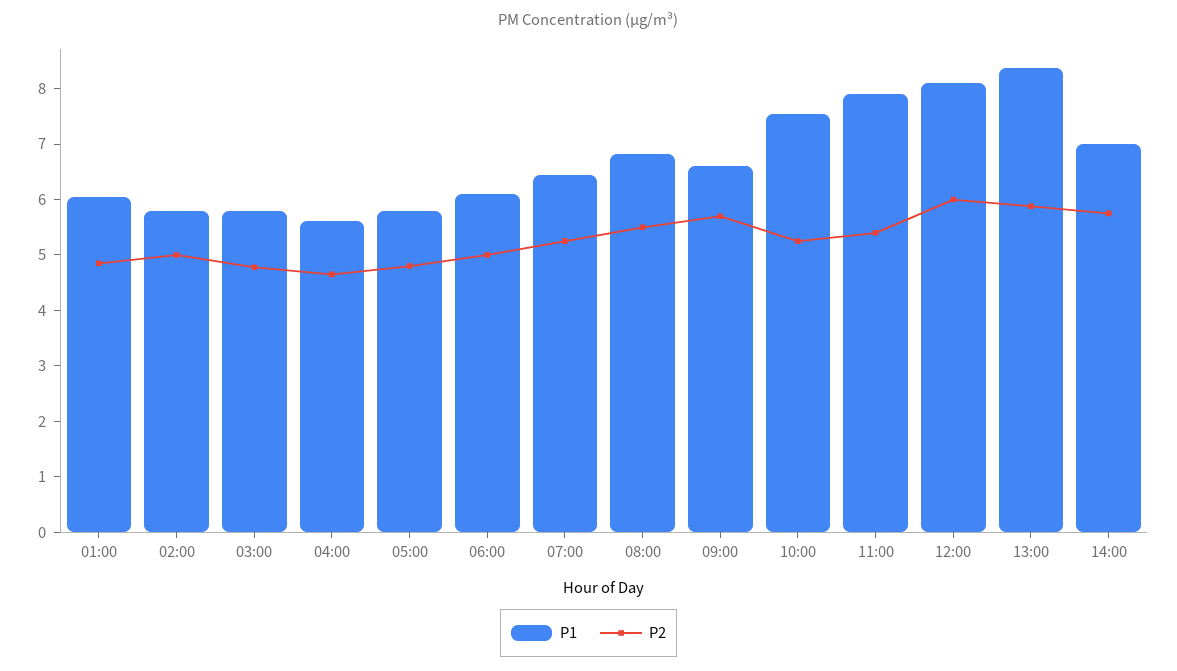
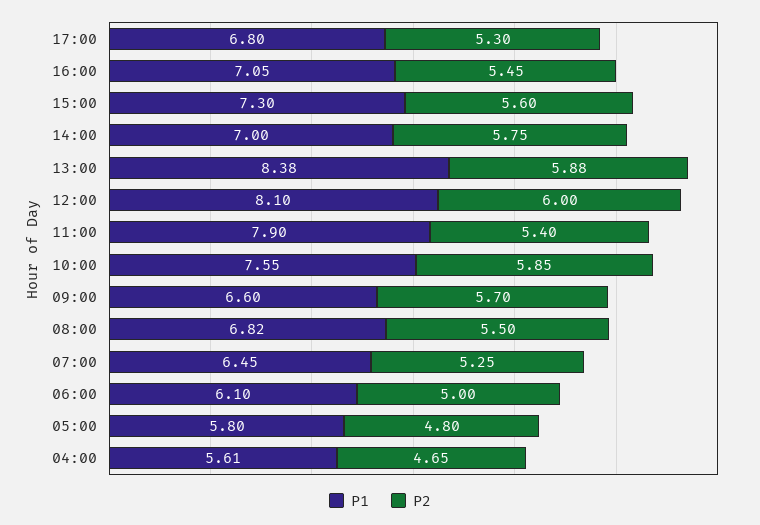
P1, 01:00: 6 -> none
P2, 01:00: 4.8 -> none
P1, 02:00: 5.8 -> none
P2, 02:00: 5 -> none
P1, 03:00: 5.8 -> none
P2, 03:00: 4.8 -> none
P2, 10:00: 5.2 -> 5.85
P1, 17:00: none -> 6.8
P2, 17:00: none -> 5.3
P1, 16:00: none -> 7.05
P2, 16:00: none -> 5.45
P1, 15:00: none -> 7.3
P2, 15:00: none -> 5.6

